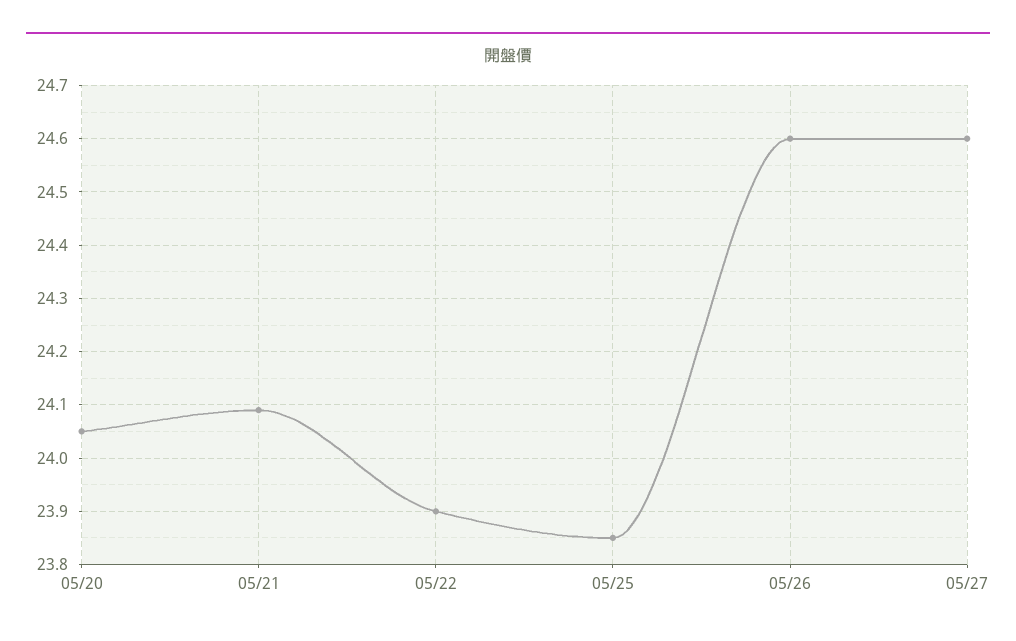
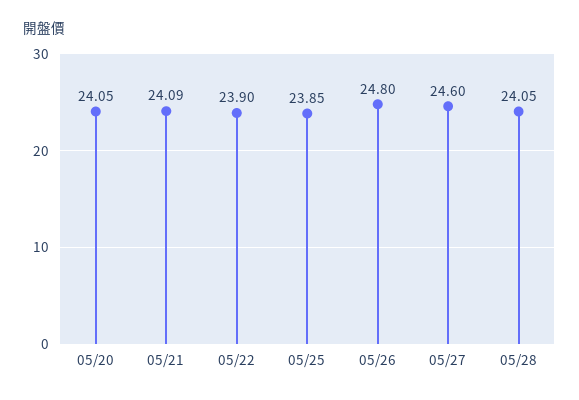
05/26: 24.6 -> 24.8
05/28: none -> 24.05

